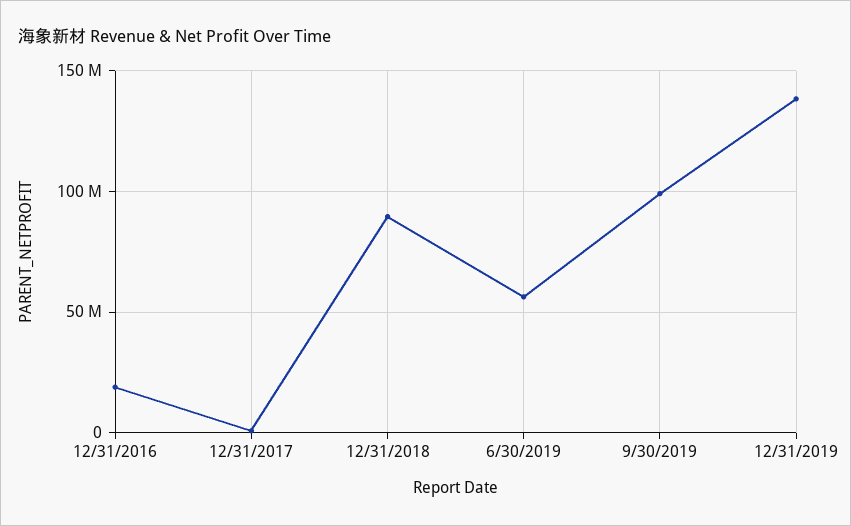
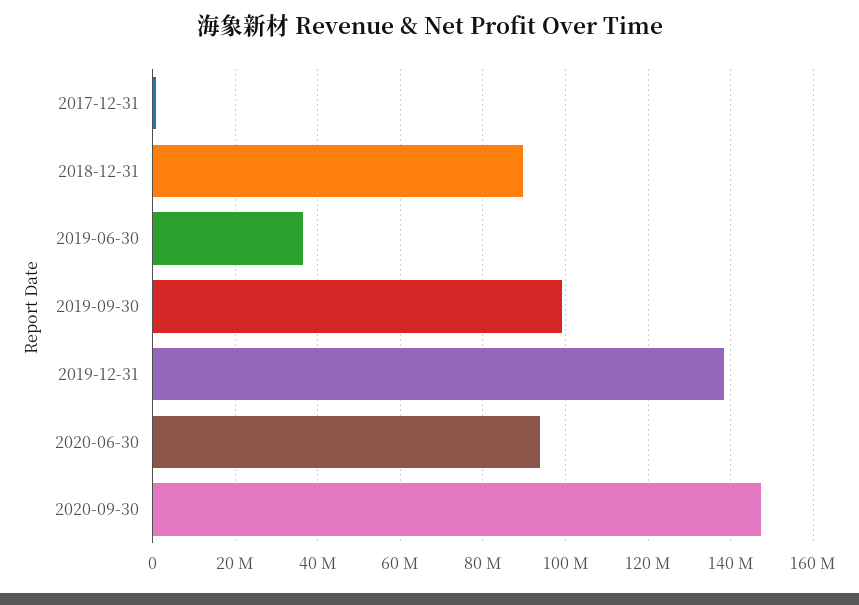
12/31/2016: 20000000 -> none
6/30/2019: 55000000 -> 36000000
2020-06-30: none -> 94000000
2020-09-30: none -> 148000000

